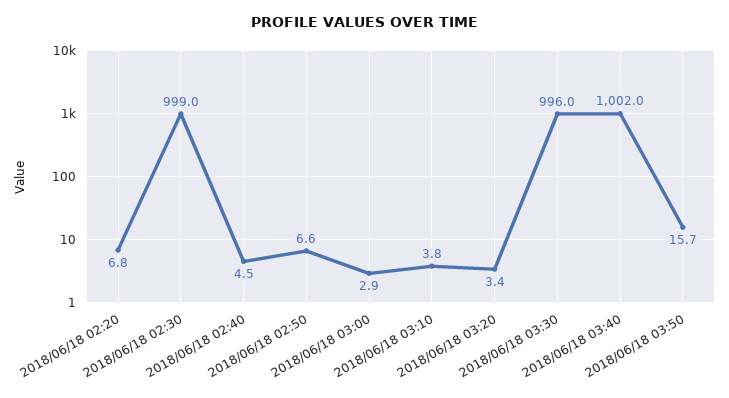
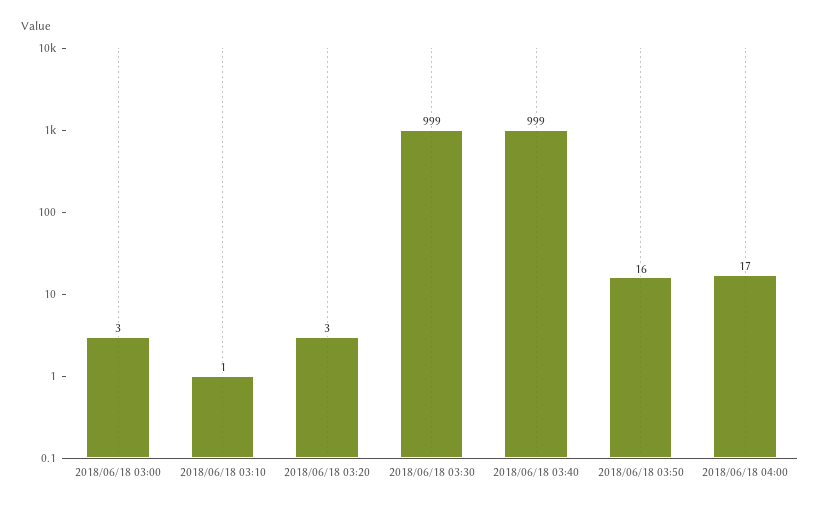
2018/06/18 02:20: 6.8 -> none
2018/06/18 02:30: 999 -> none
2018/06/18 02:40: 4.5 -> none
2018/06/18 02:50: 6.6 -> none
2018/06/18 03:10: 3.8 -> 1
2018/06/18 03:30: 996 -> 999
2018/06/18 03:40: 1002 -> 999
2018/06/18 04:00: none -> 17

